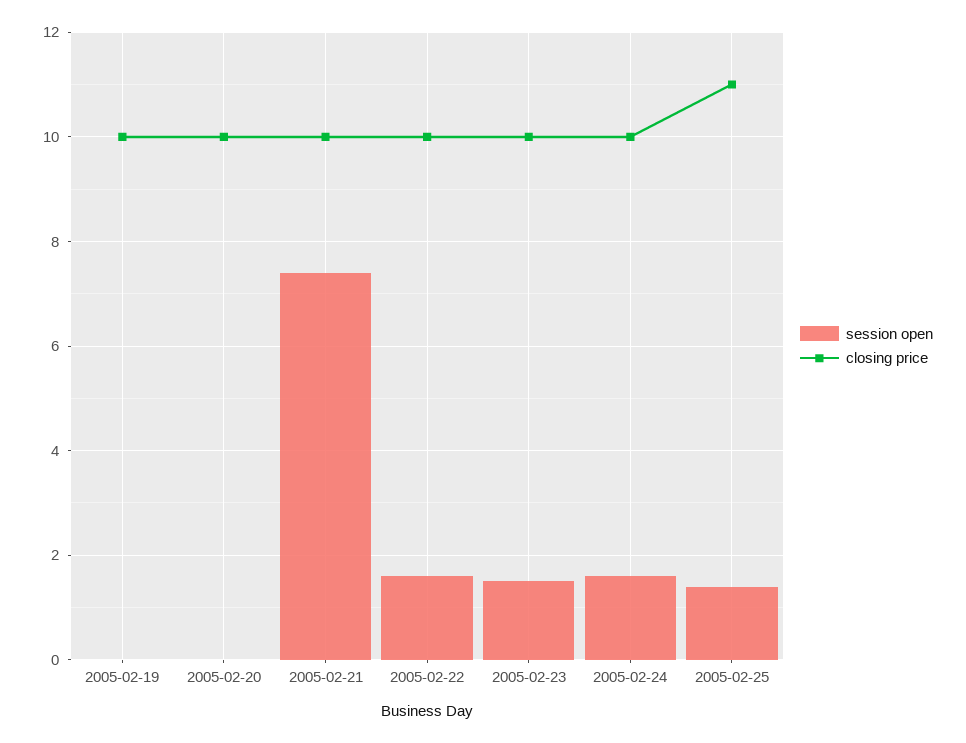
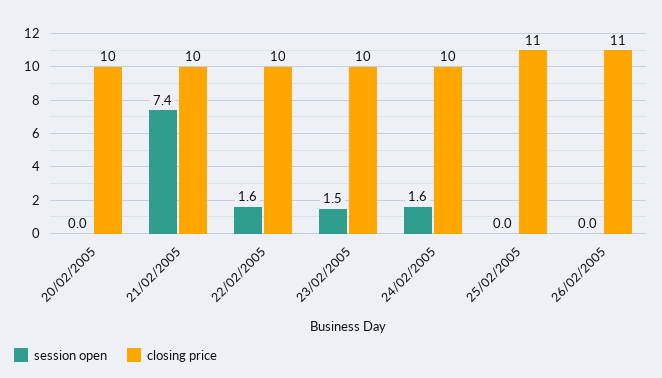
session open, 2005-02-19: 0 -> none
closing price, 2005-02-19: 10 -> none
session open, 2005-02-25: 1.5 -> 0
session open, 26/02/2005: none -> 0
closing price, 26/02/2005: none -> 11

